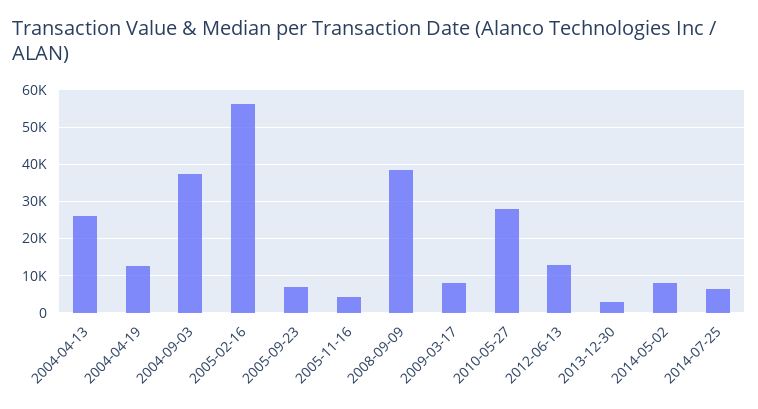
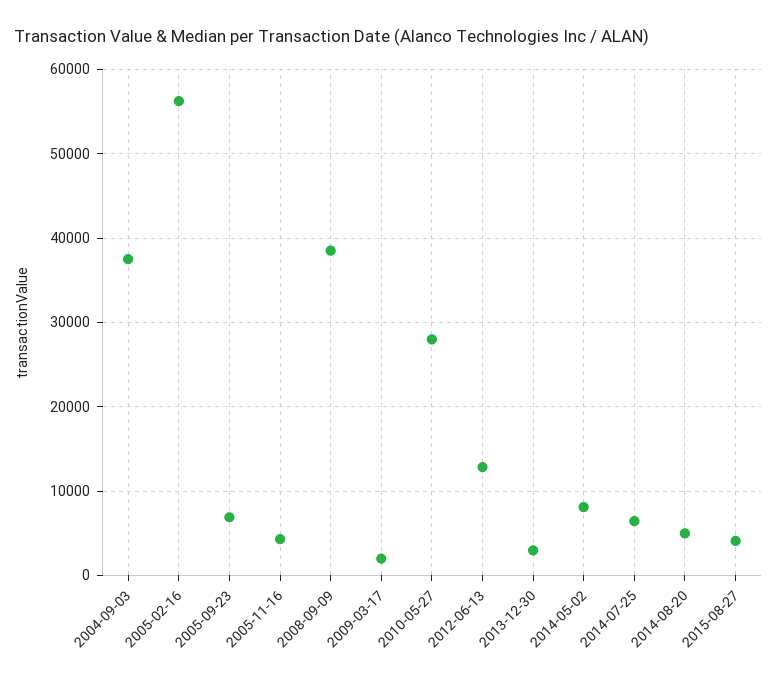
2004-04-13: 26000 -> none
2004-04-19: 12000 -> none
2009-03-17: 8000 -> 2000
2014-08-20: none -> 5000
2015-08-27: none -> 4000

